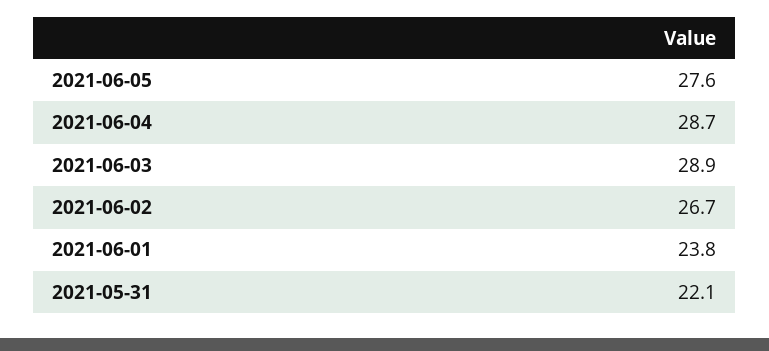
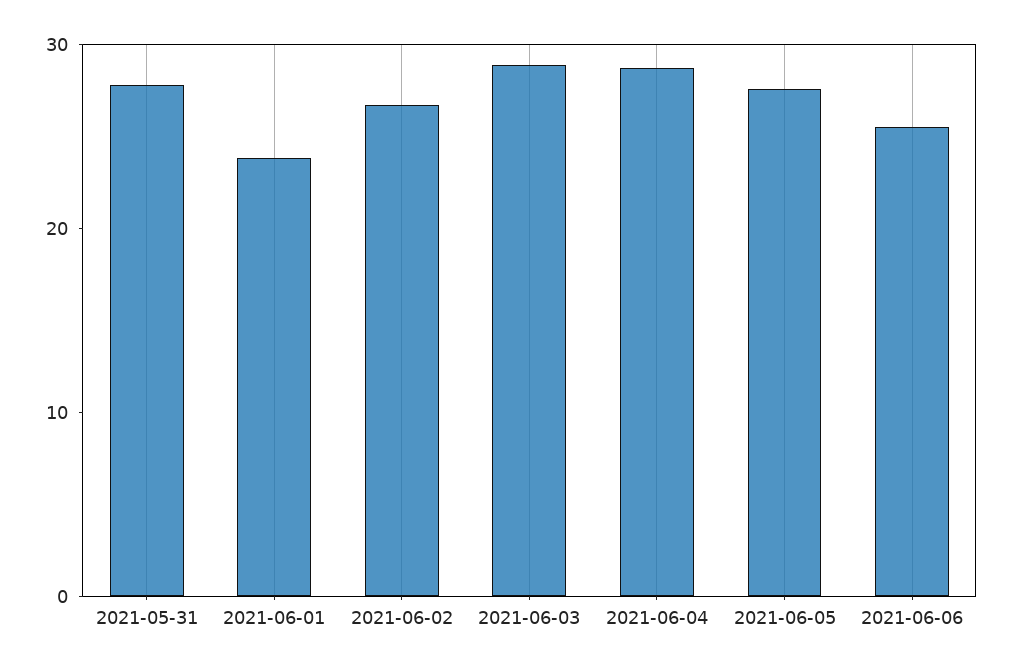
2021-05-31: 22.1 -> 28
2021-06-06: none -> 26

